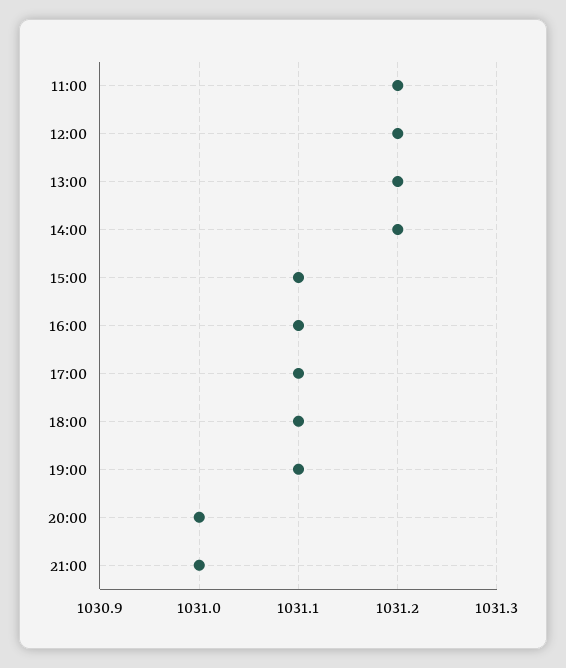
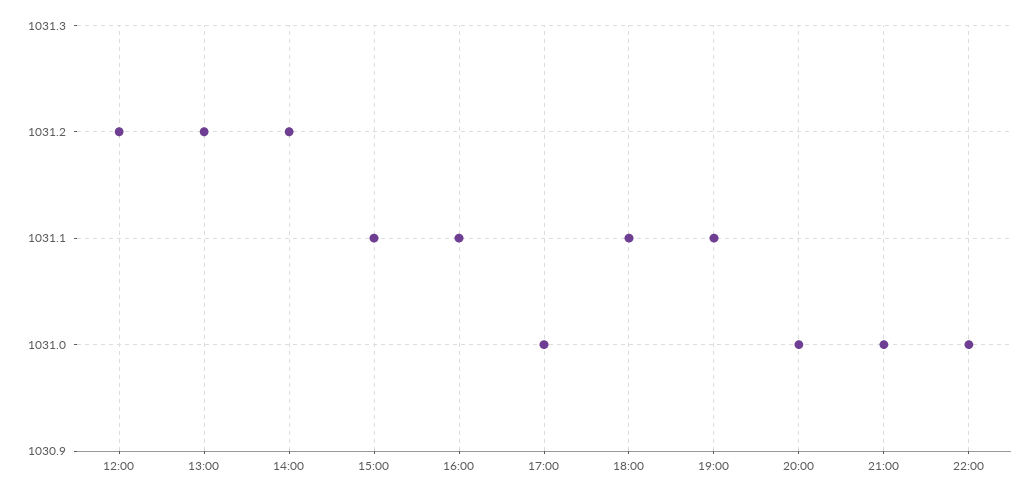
11:00: 1031.2 -> none
17:00: 1031.1 -> 1031
22:00: none -> 1031

